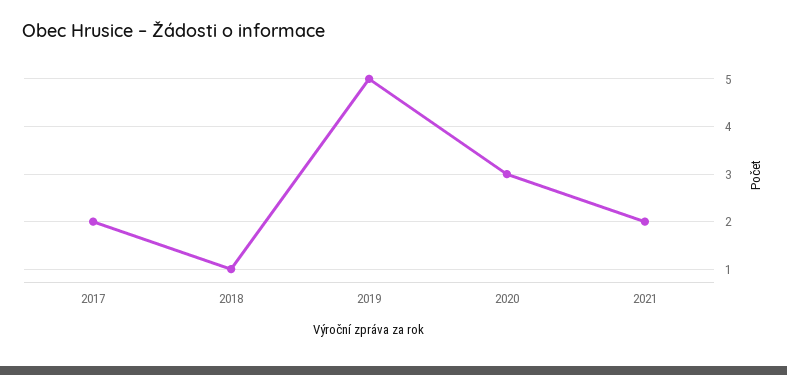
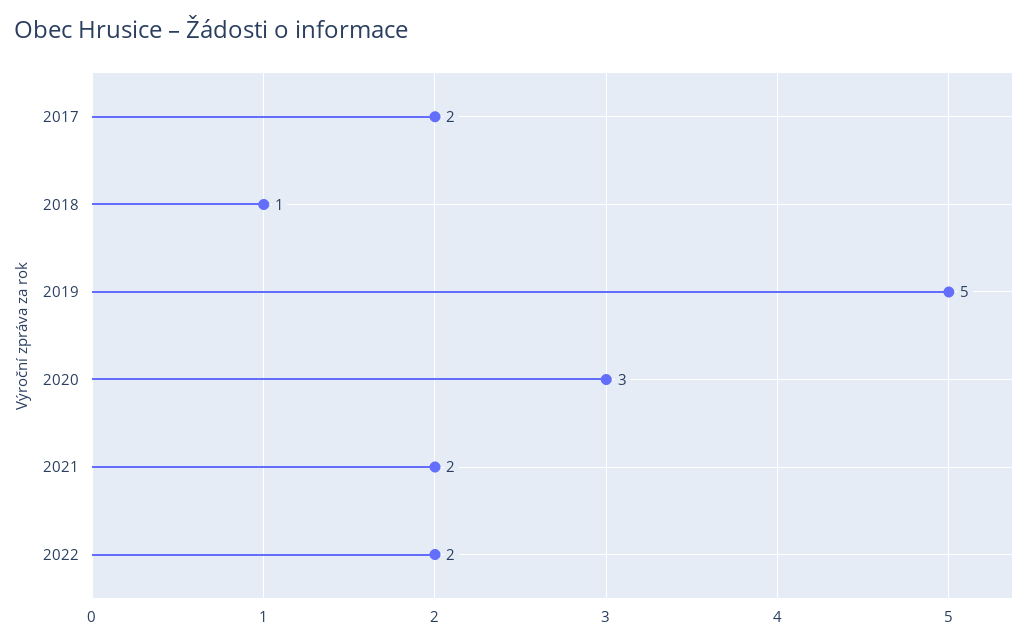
2022: none -> 2

